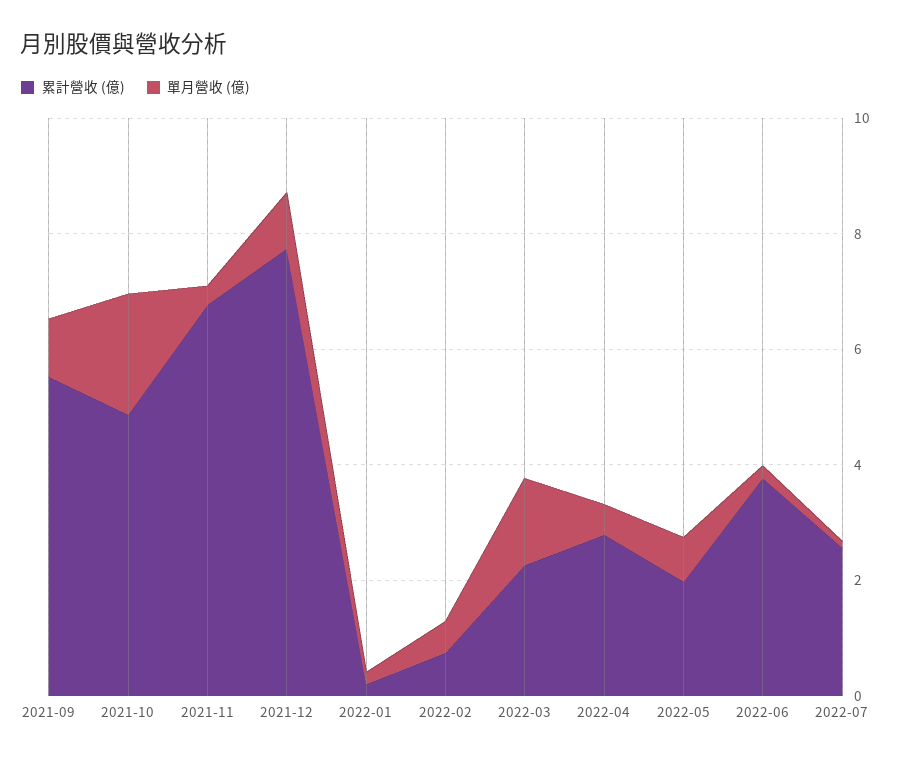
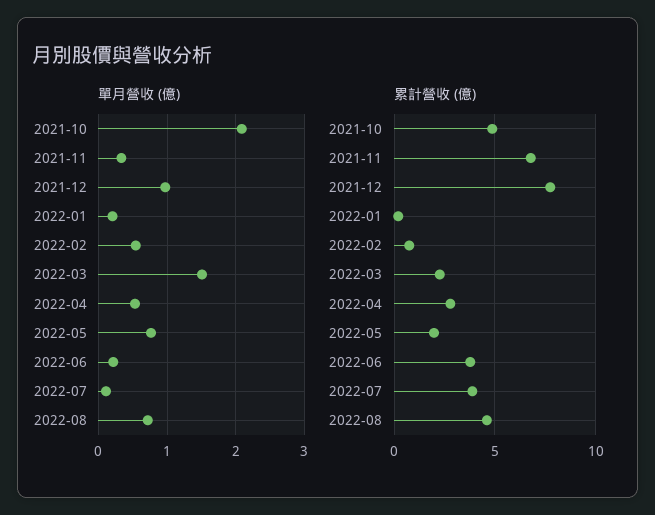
累計營收 (億), 2021-09: 5.5 -> none
單月營收 (億), 2021-09: 1 -> none
累計營收 (億), 2022-07: 2.5 -> 4
單月營收 (億), 2022-08: none -> 0.7
累計營收 (億), 2022-08: none -> 4.5

